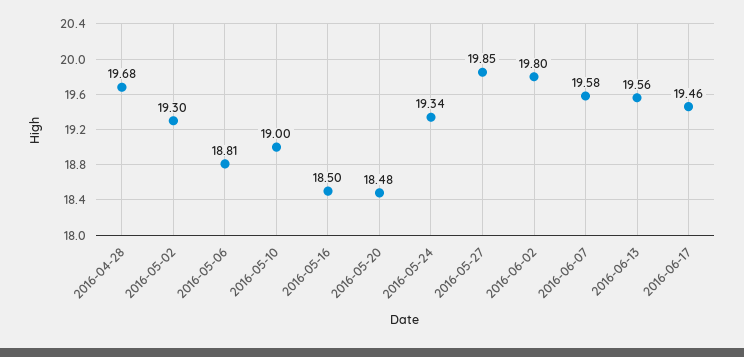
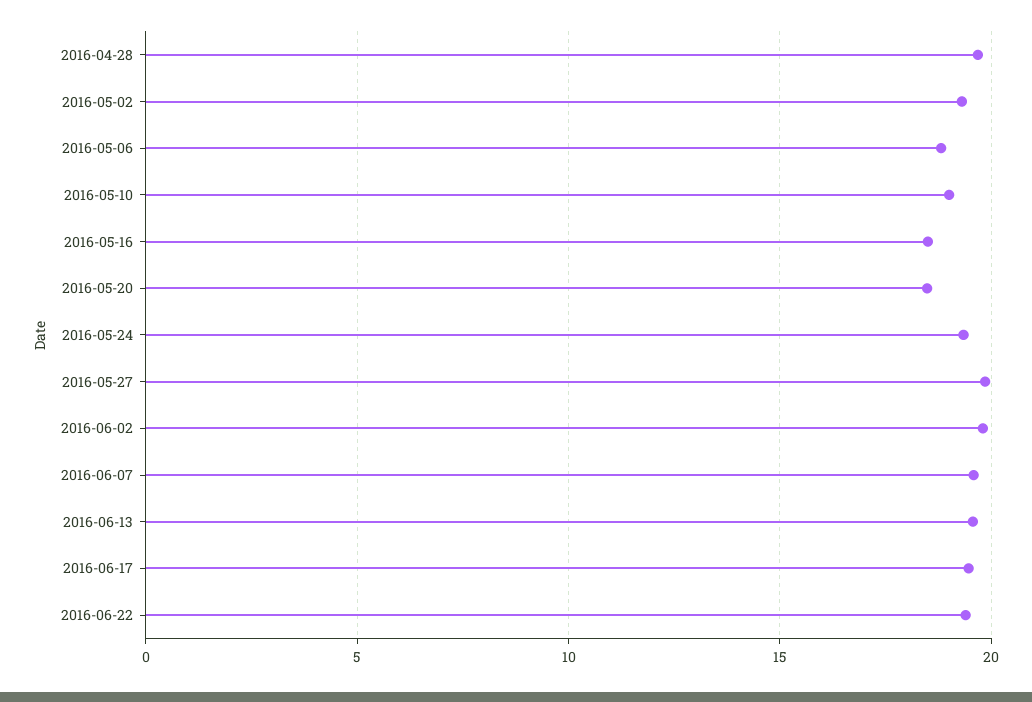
2016-06-22: none -> 19.5

